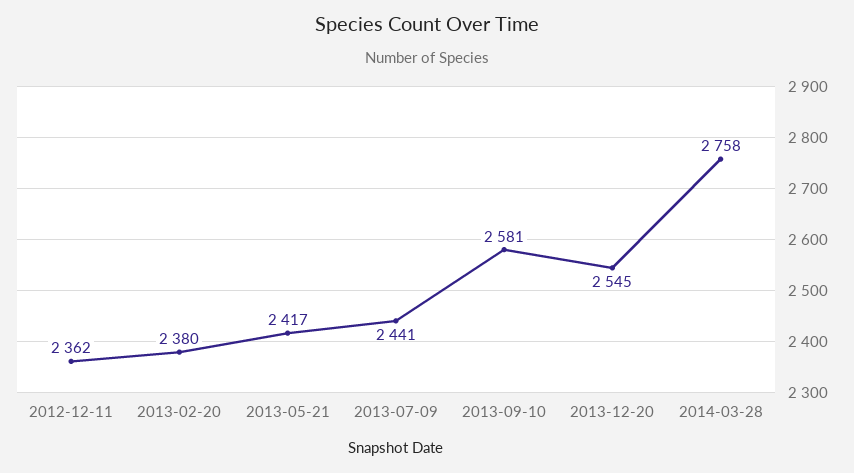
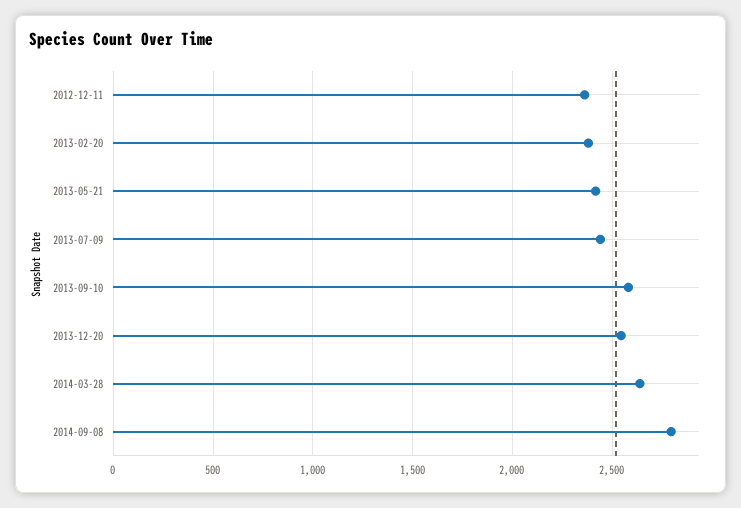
2014-03-28: 2758 -> 2650
2014-09-08: none -> 2800

